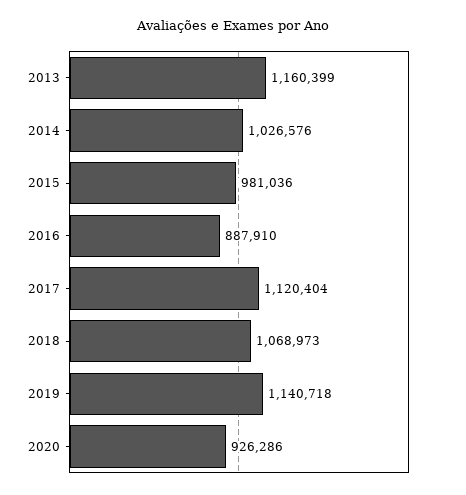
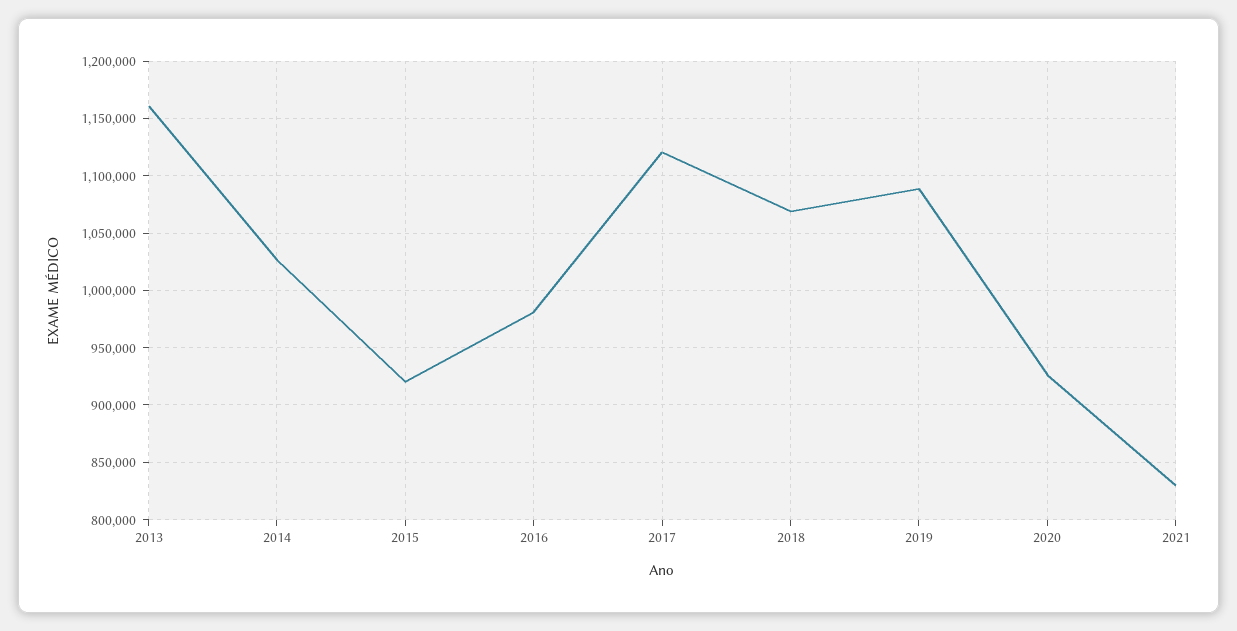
2015: 981036 -> 920000
2016: 887910 -> 980000
2019: 1140718 -> 1090000
2021: none -> 830000

